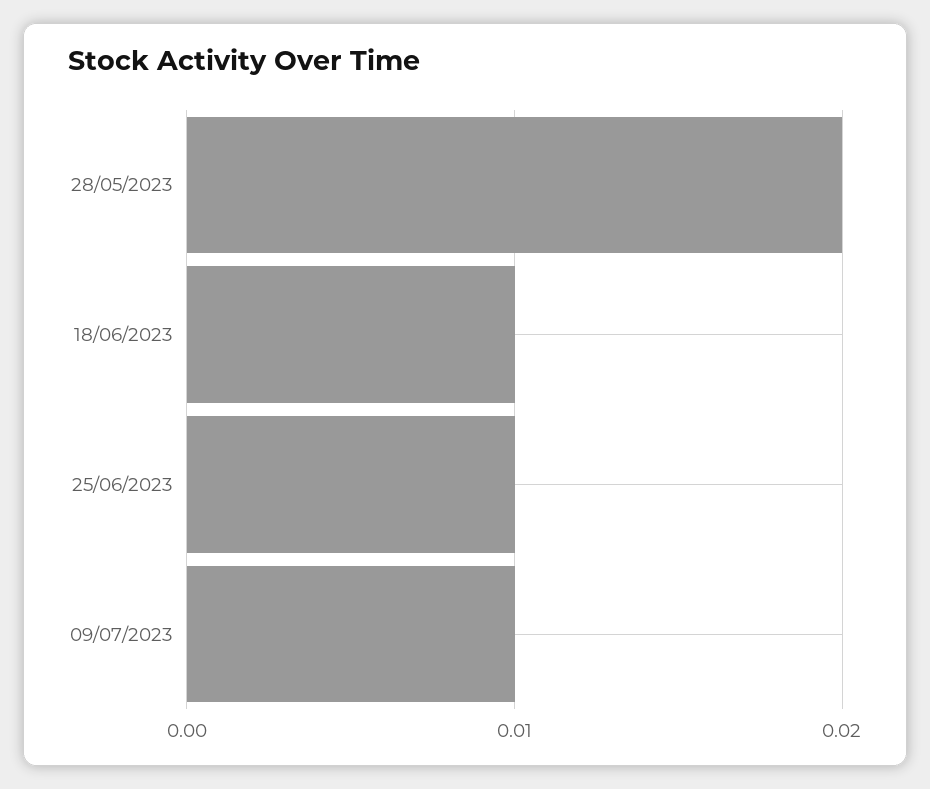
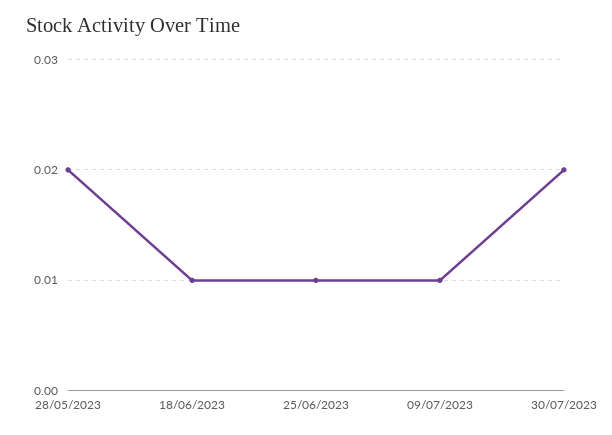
30/07/2023: none -> 0.02

